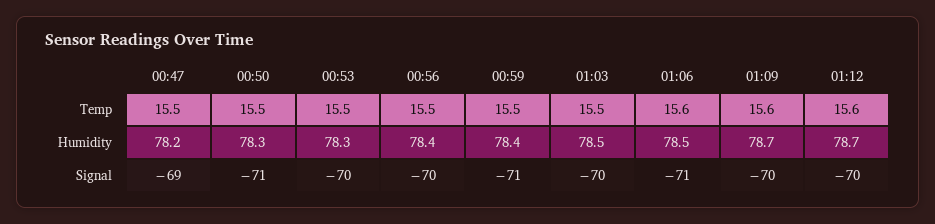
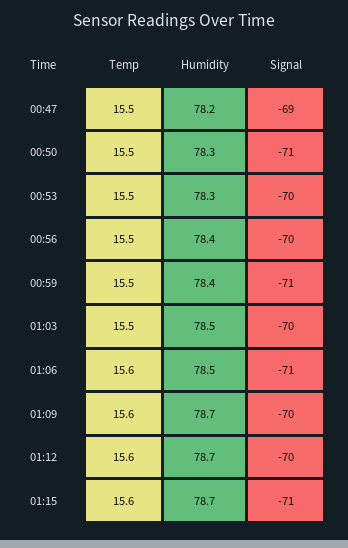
01:15, Temp: none -> 15.6
01:15, Humidity: none -> 78.7
01:15, Signal: none -> -71

